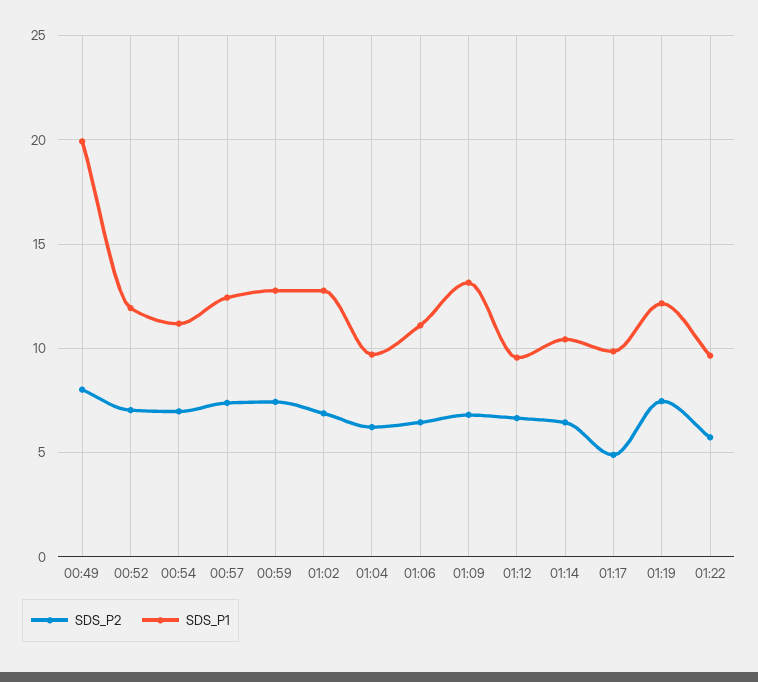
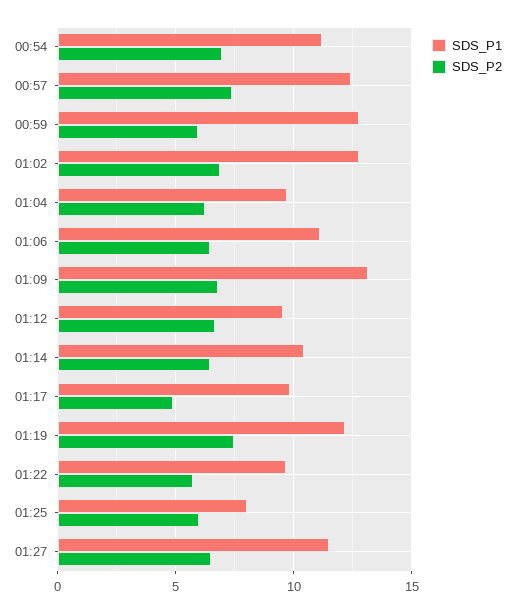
SDS_P2, 00:49: 8 -> none
SDS_P1, 00:49: 20 -> none
SDS_P2, 00:52: 7 -> none
SDS_P1, 00:52: 12 -> none
SDS_P2, 00:59: 7.5 -> 6
SDS_P1, 01:25: none -> 8
SDS_P2, 01:25: none -> 6
SDS_P1, 01:27: none -> 11.5
SDS_P2, 01:27: none -> 6.5

